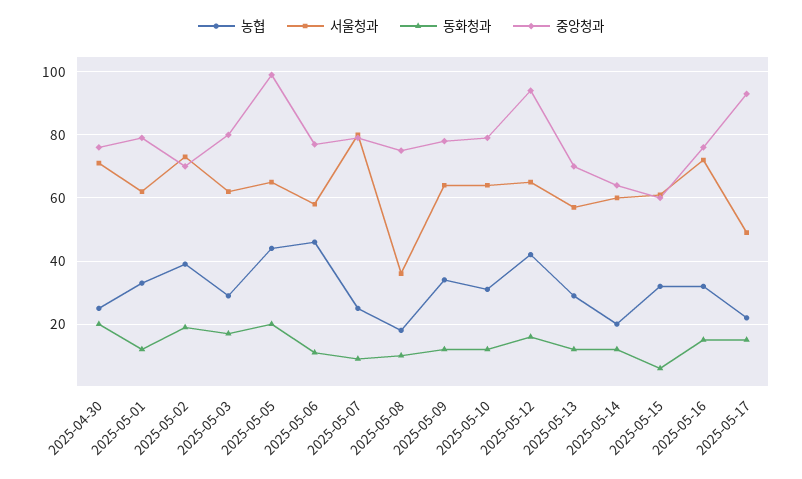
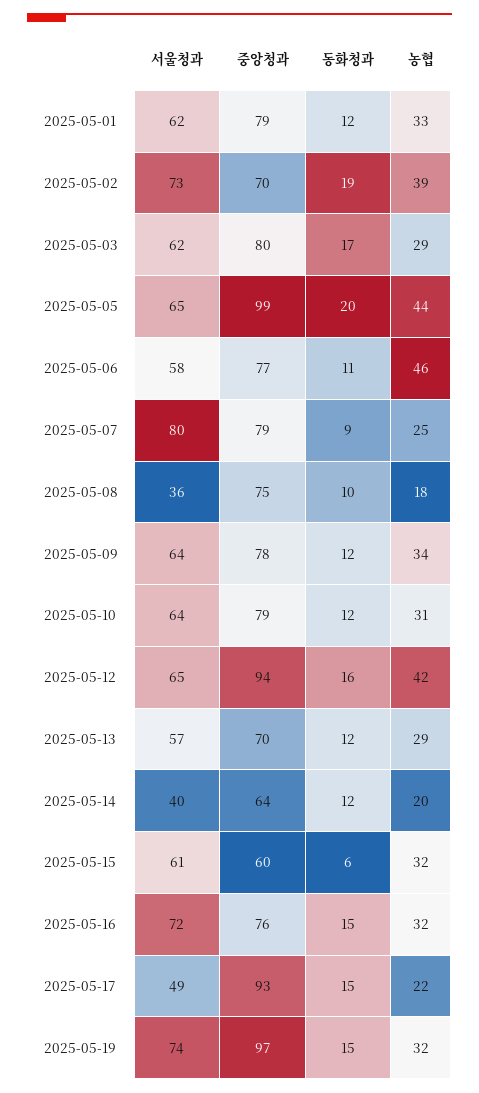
농협, 2025-04-30: 25 -> none
서울청과, 2025-04-30: 70 -> none
동화청과, 2025-04-30: 20 -> none
중앙청과, 2025-04-30: 75 -> none
서울청과, 2025-05-14: 60 -> 40
서울청과, 2025-05-19: none -> 74
중앙청과, 2025-05-19: none -> 97
동화청과, 2025-05-19: none -> 15
농협, 2025-05-19: none -> 32

